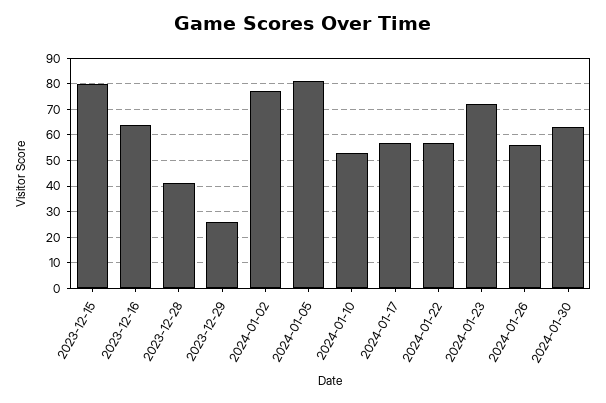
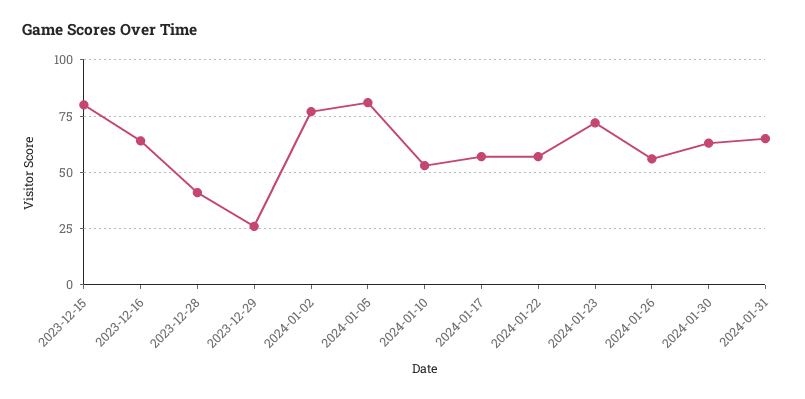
2024-01-31: none -> 65

